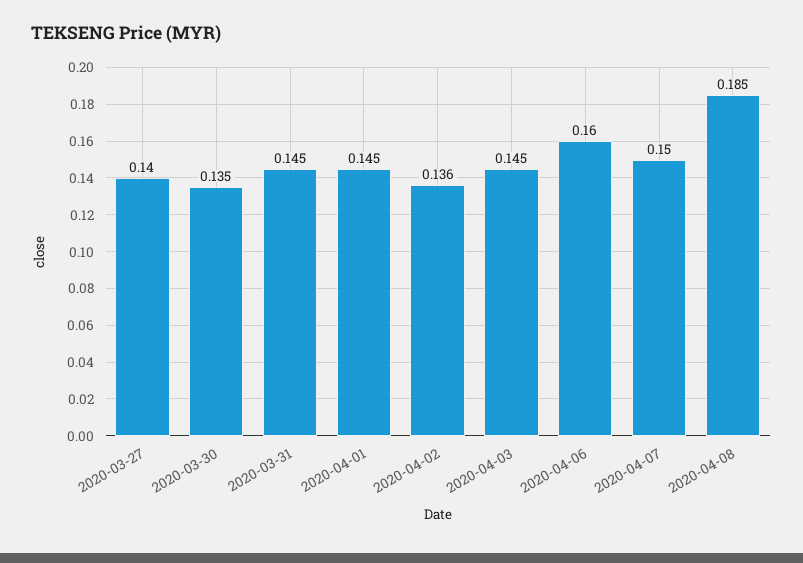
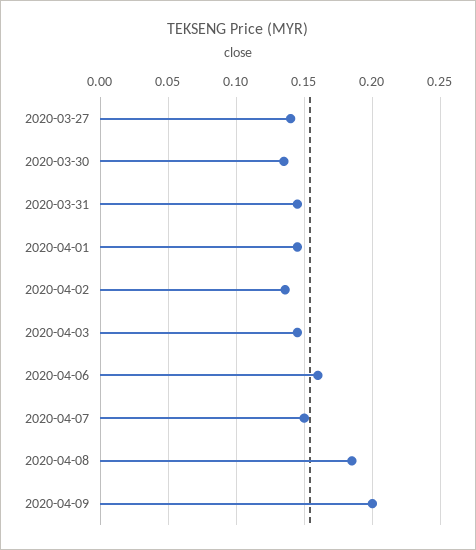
2020-04-09: none -> 0.2

